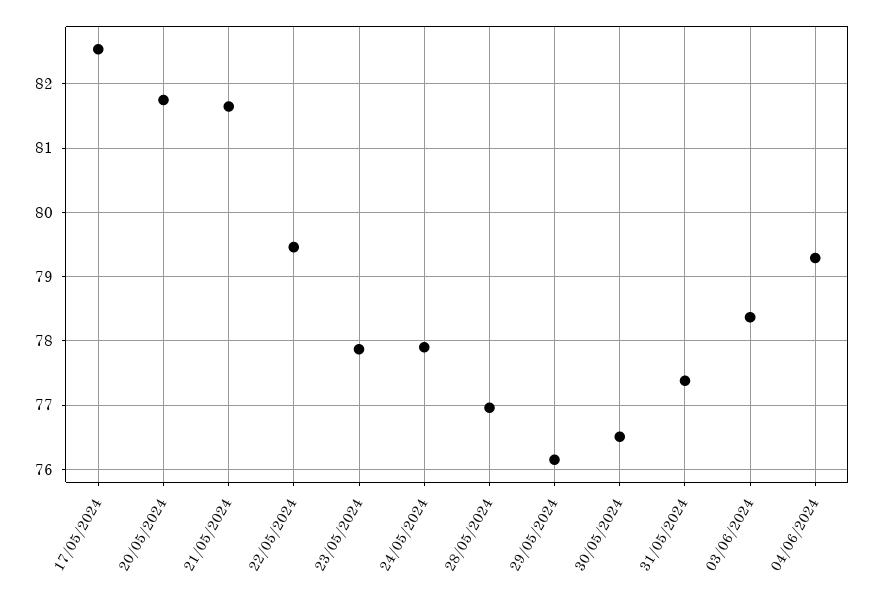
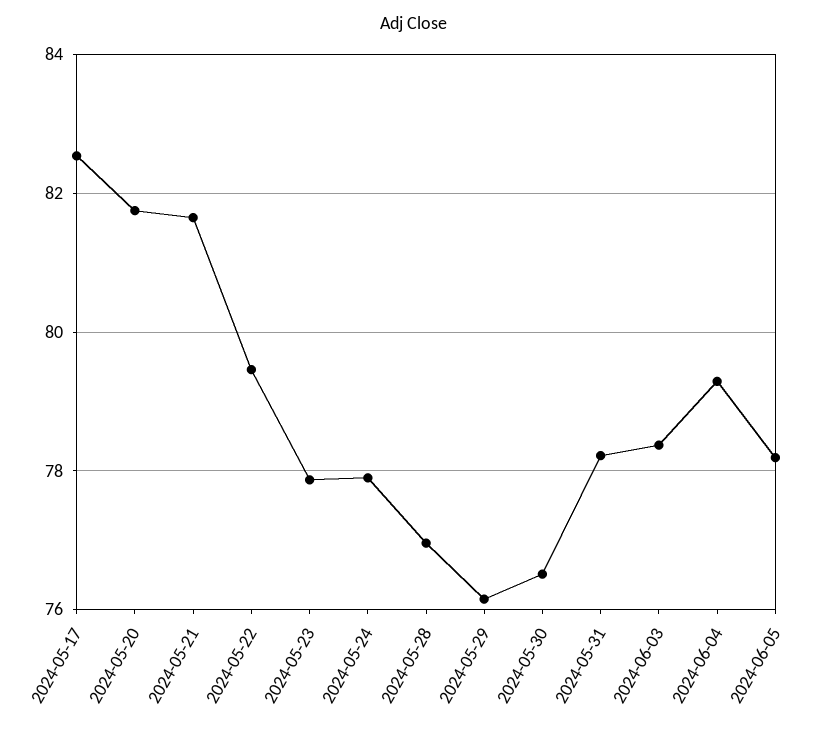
31/05/2024: 77.4 -> 78.2
2024-06-05: none -> 78.2

